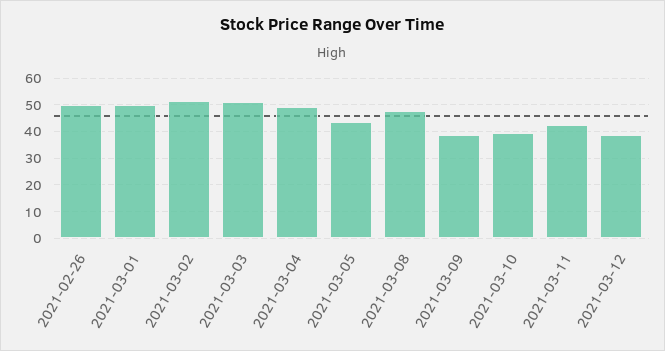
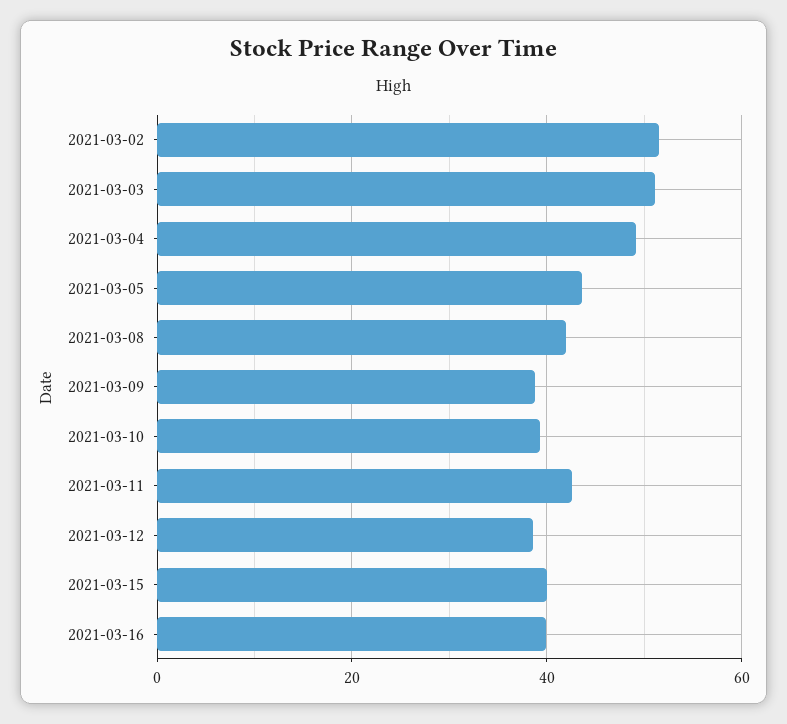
2021-02-26: 50 -> none
2021-03-01: 50 -> none
2021-03-08: 47.5 -> 42
2021-03-15: none -> 40
2021-03-16: none -> 40

